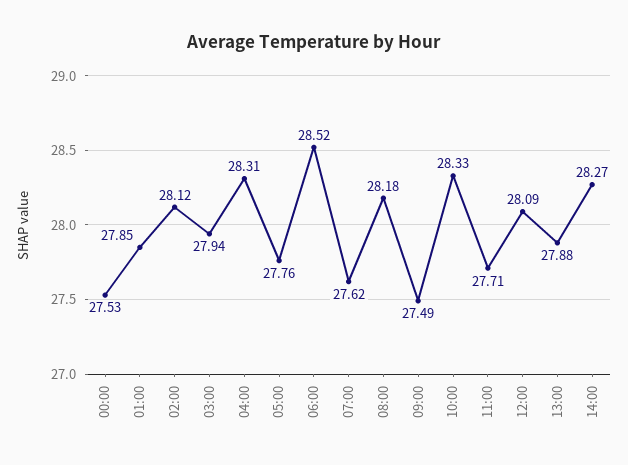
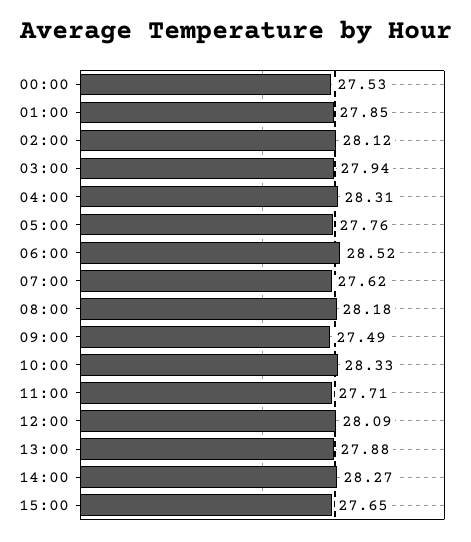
15:00: none -> 27.65

